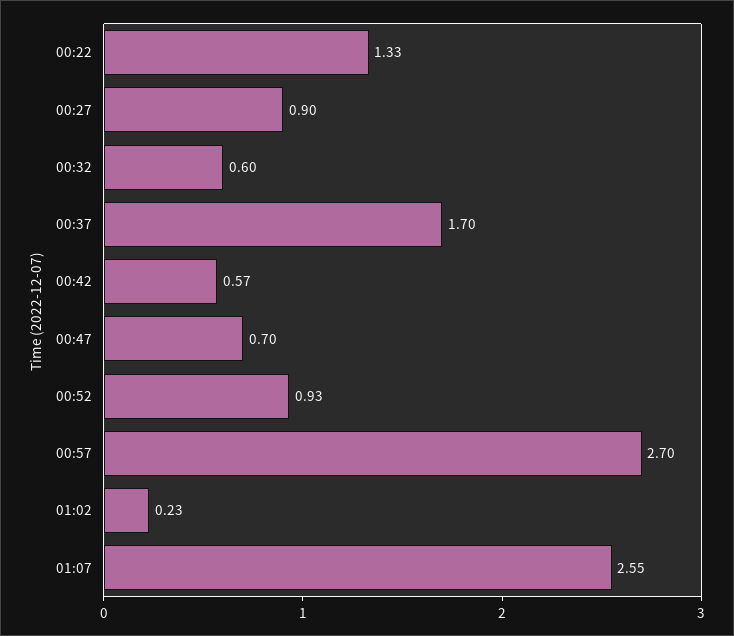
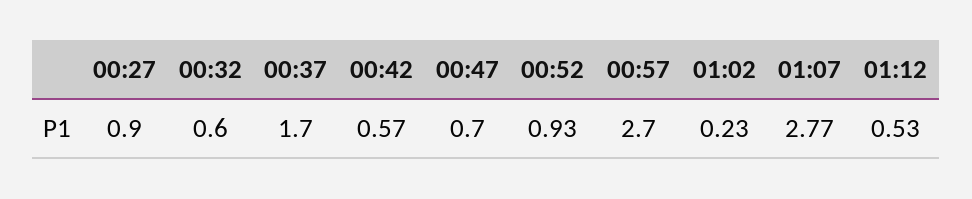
00:22: 1.33 -> none
01:07: 2.55 -> 2.77
01:12: none -> 0.53

